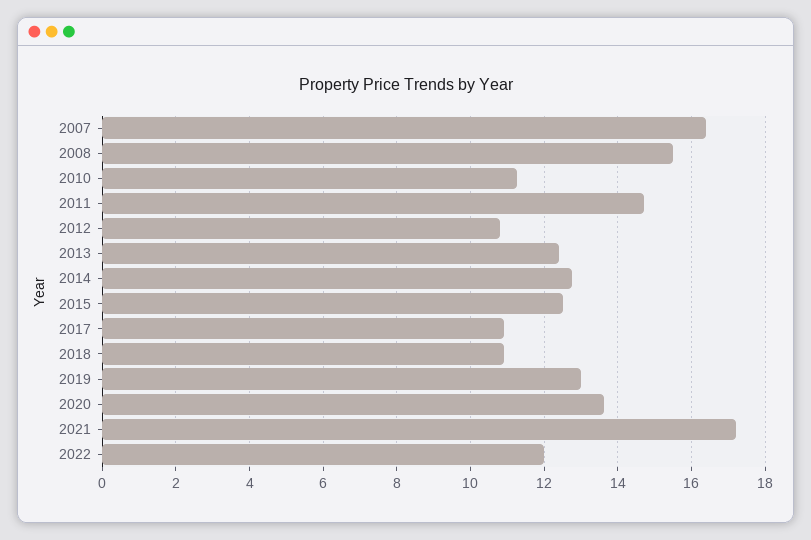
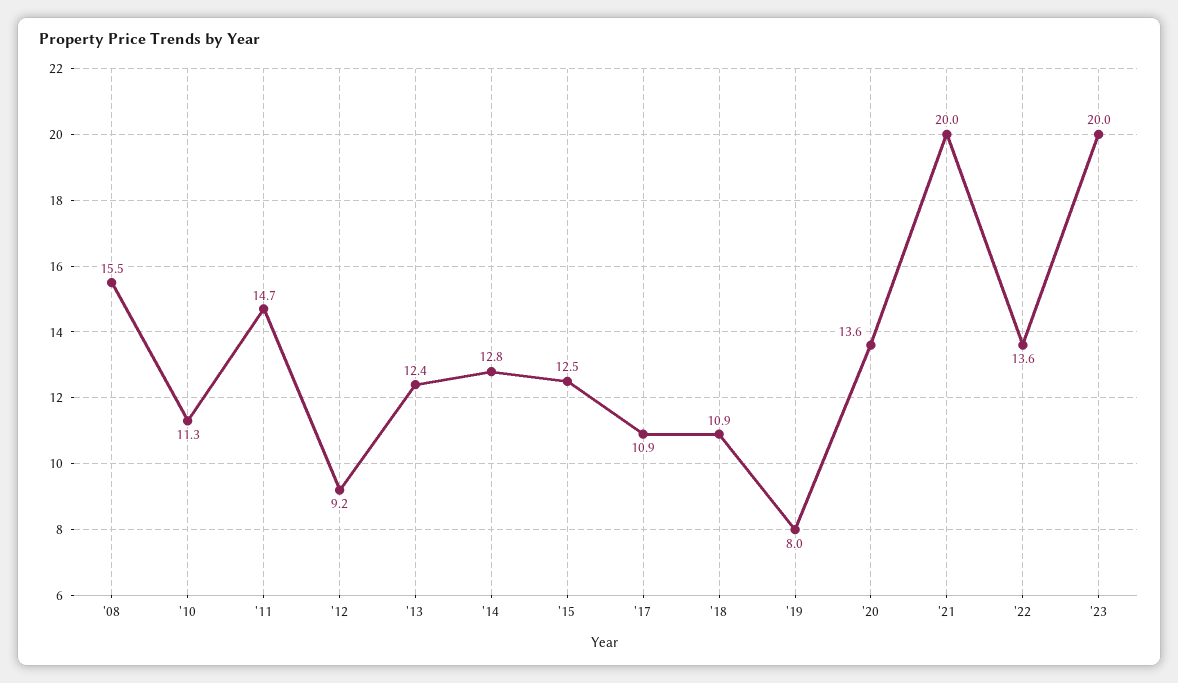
2007: 16.4 -> none
2012: 10.8 -> 9.2
2019: 13 -> 8
2021: 17.2 -> 20
2022: 12 -> 13.6
'23: none -> 20

